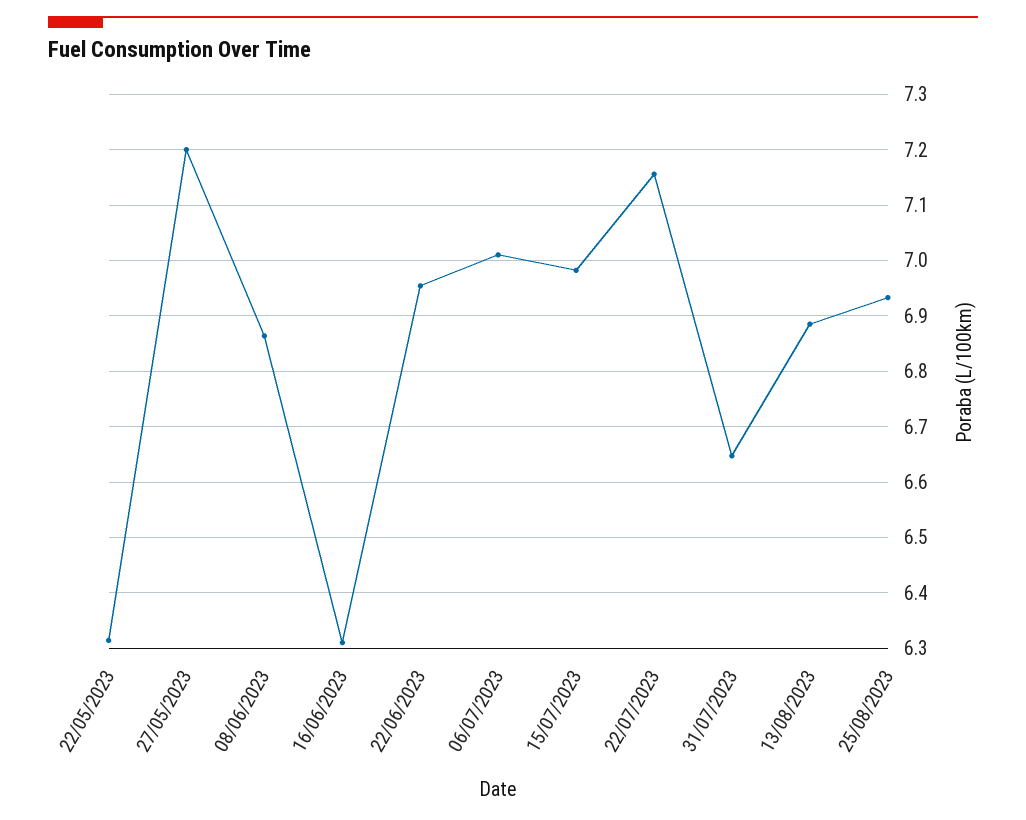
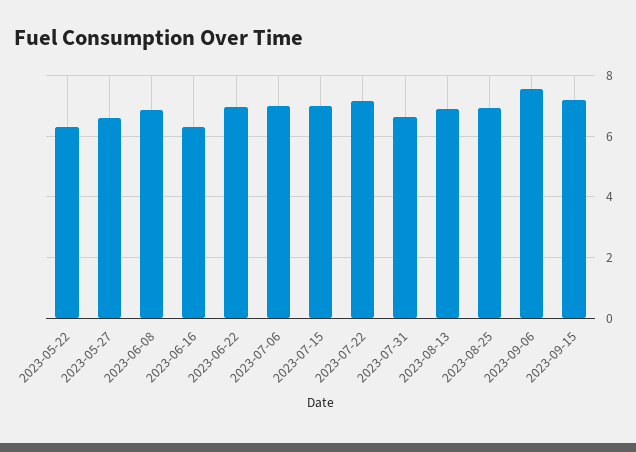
27/05/2023: 7.2 -> 6.6
2023-09-06: none -> 7.6
2023-09-15: none -> 7.2

